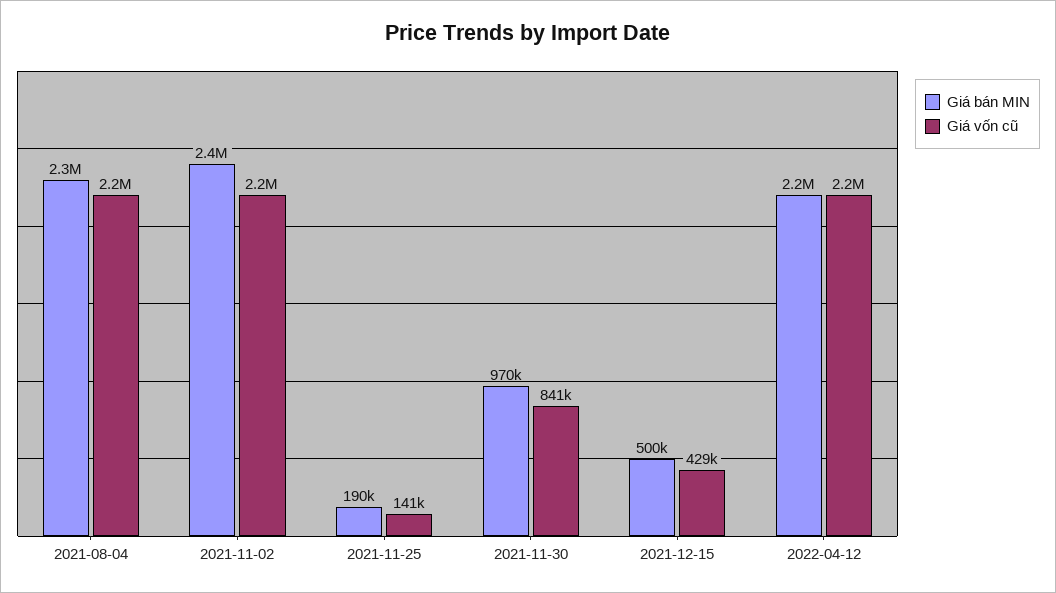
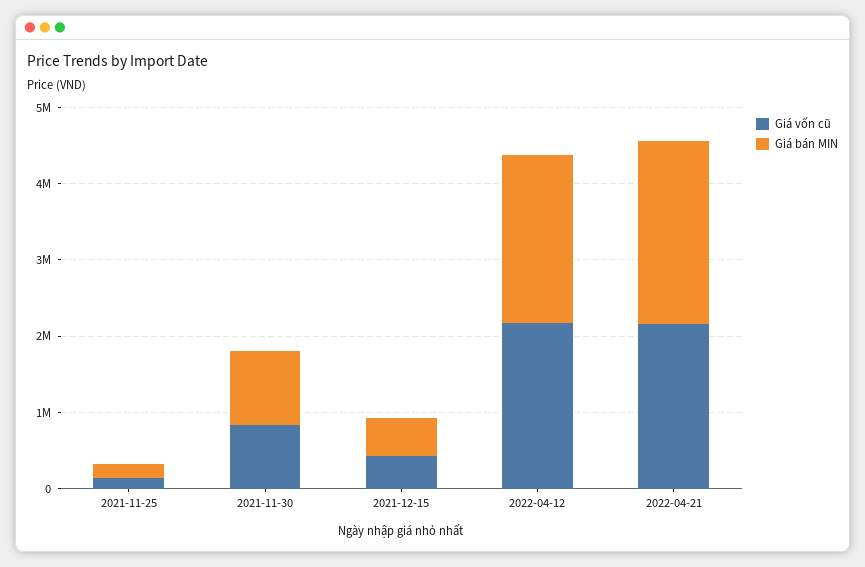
Giá bán MIN, 2021-08-04: 2300000 -> none
Giá vốn cũ, 2021-08-04: 2200000 -> none
Giá bán MIN, 2021-11-02: 2400000 -> none
Giá vốn cũ, 2021-11-02: 2200000 -> none
Giá vốn cũ, 2022-04-21: none -> 2200000
Giá bán MIN, 2022-04-21: none -> 2400000

